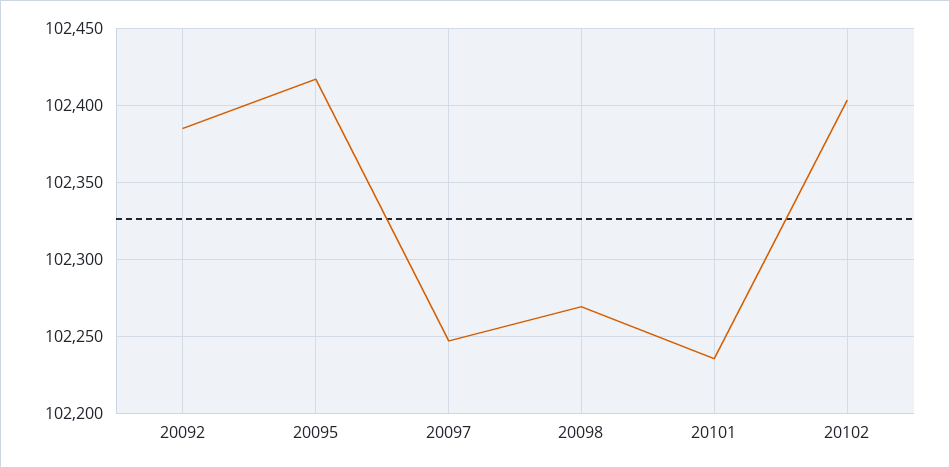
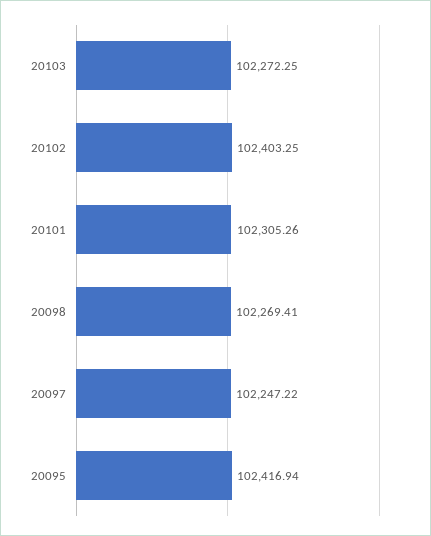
20092: 102385 -> none
20101: 102235 -> 102305.26
20103: none -> 102272.25

